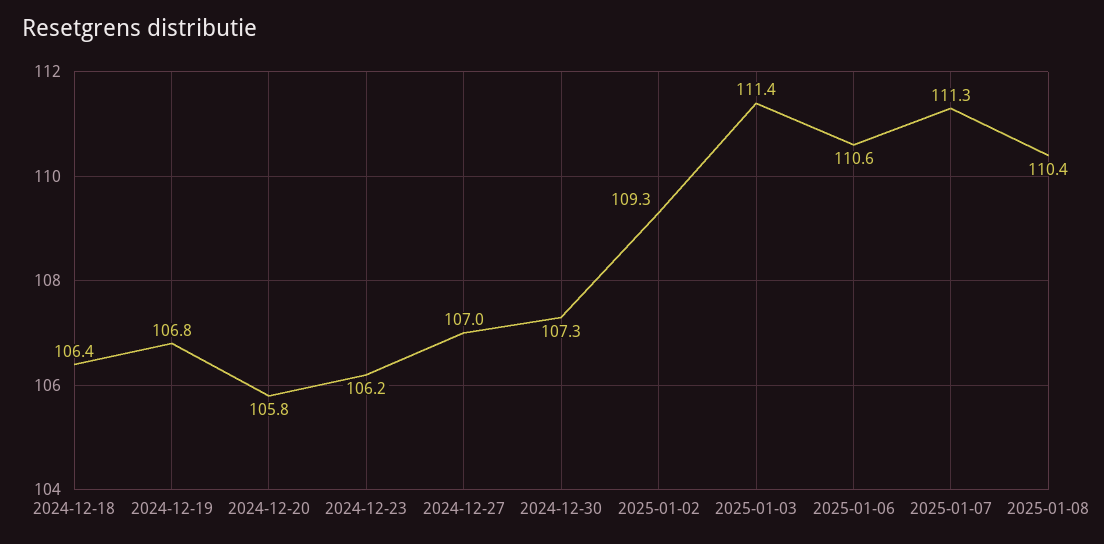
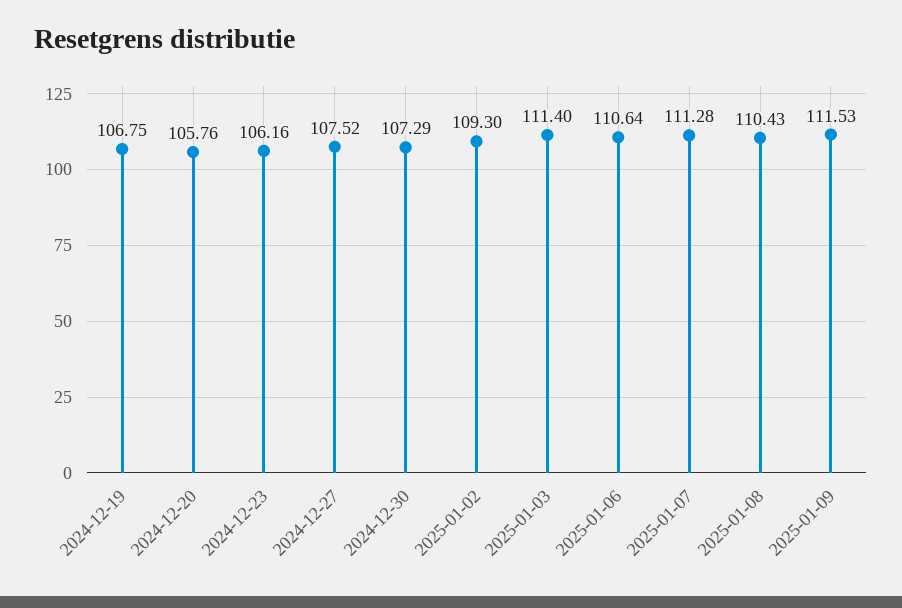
2024-12-18: 106.4 -> none
2024-12-27: 107 -> 107.52
2025-01-09: none -> 111.53

